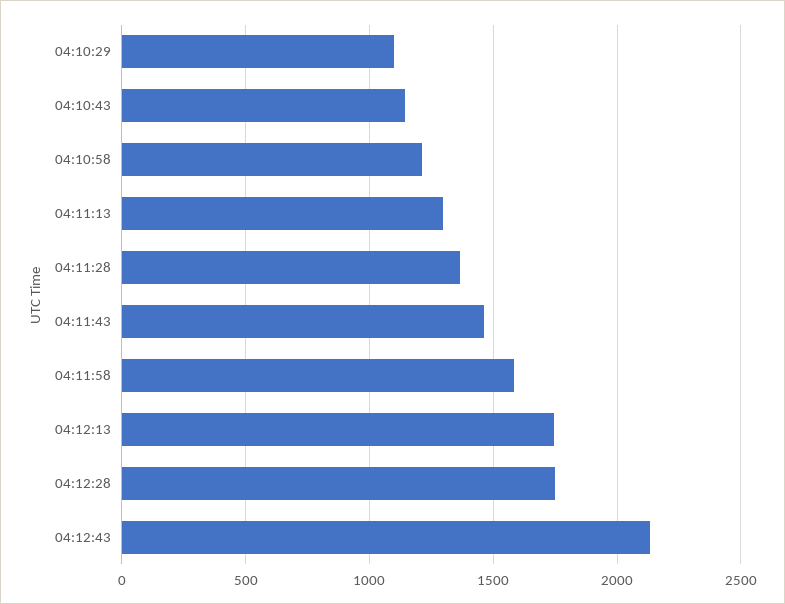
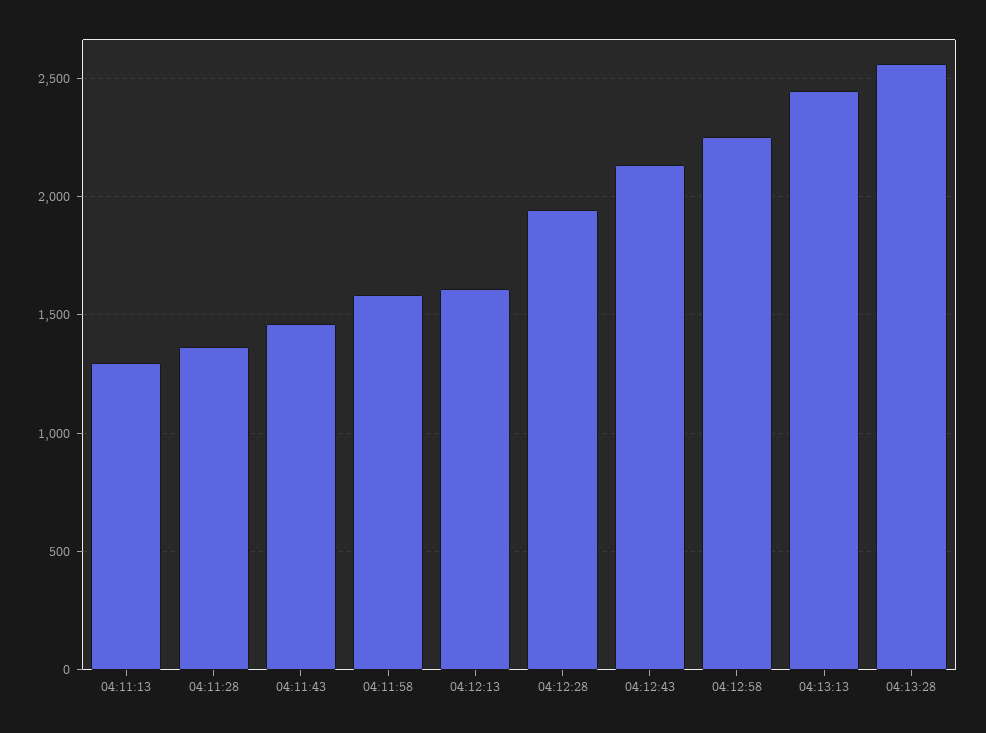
04:10:29: 1100 -> none
04:10:43: 1150 -> none
04:10:58: 1200 -> none
04:12:13: 1750 -> 1600
04:12:28: 1750 -> 1950
04:12:58: none -> 2250
04:13:13: none -> 2450
04:13:28: none -> 2550

